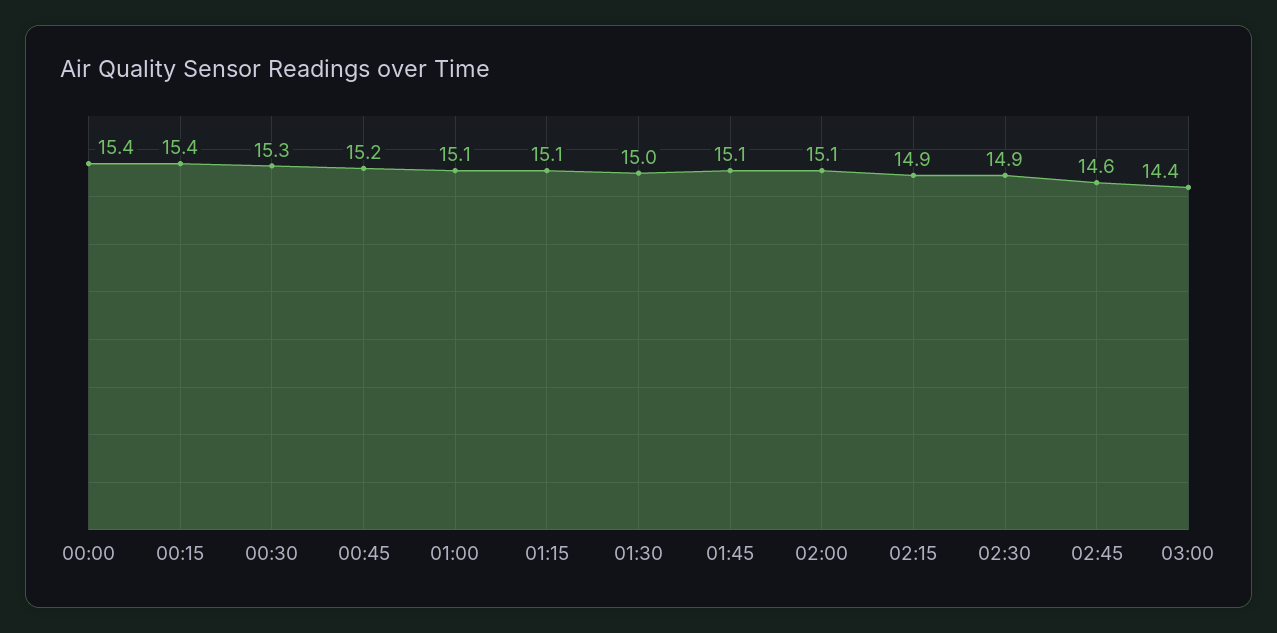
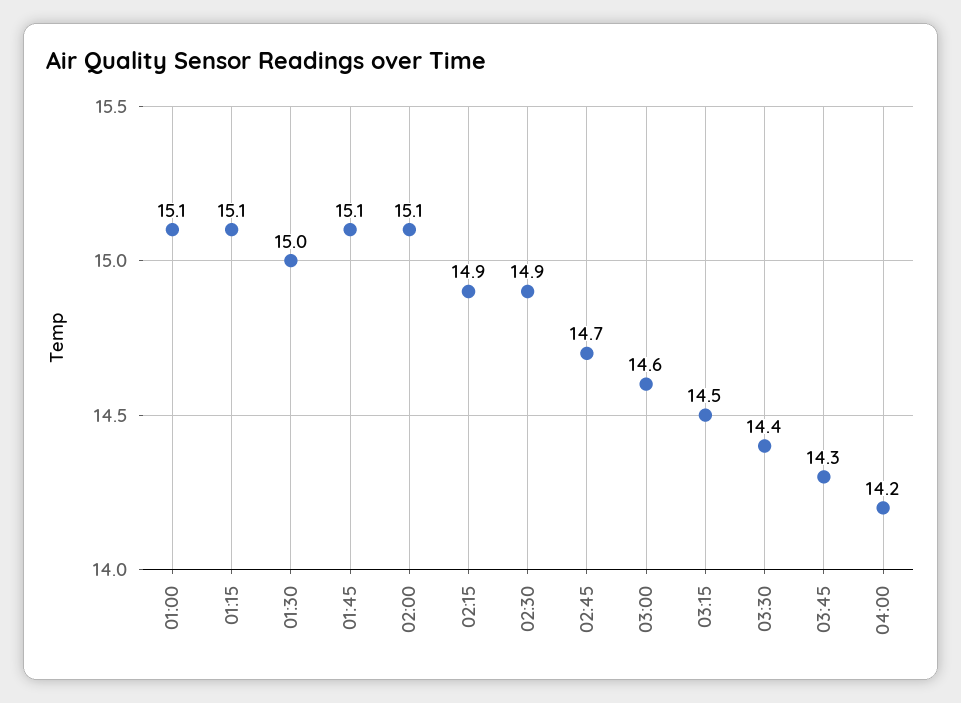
00:00: 15.4 -> none
00:15: 15.4 -> none
00:30: 15.3 -> none
00:45: 15.2 -> none
02:45: 14.6 -> 14.7
03:00: 14.4 -> 14.6
03:15: none -> 14.5
03:30: none -> 14.4
03:45: none -> 14.3
04:00: none -> 14.2

